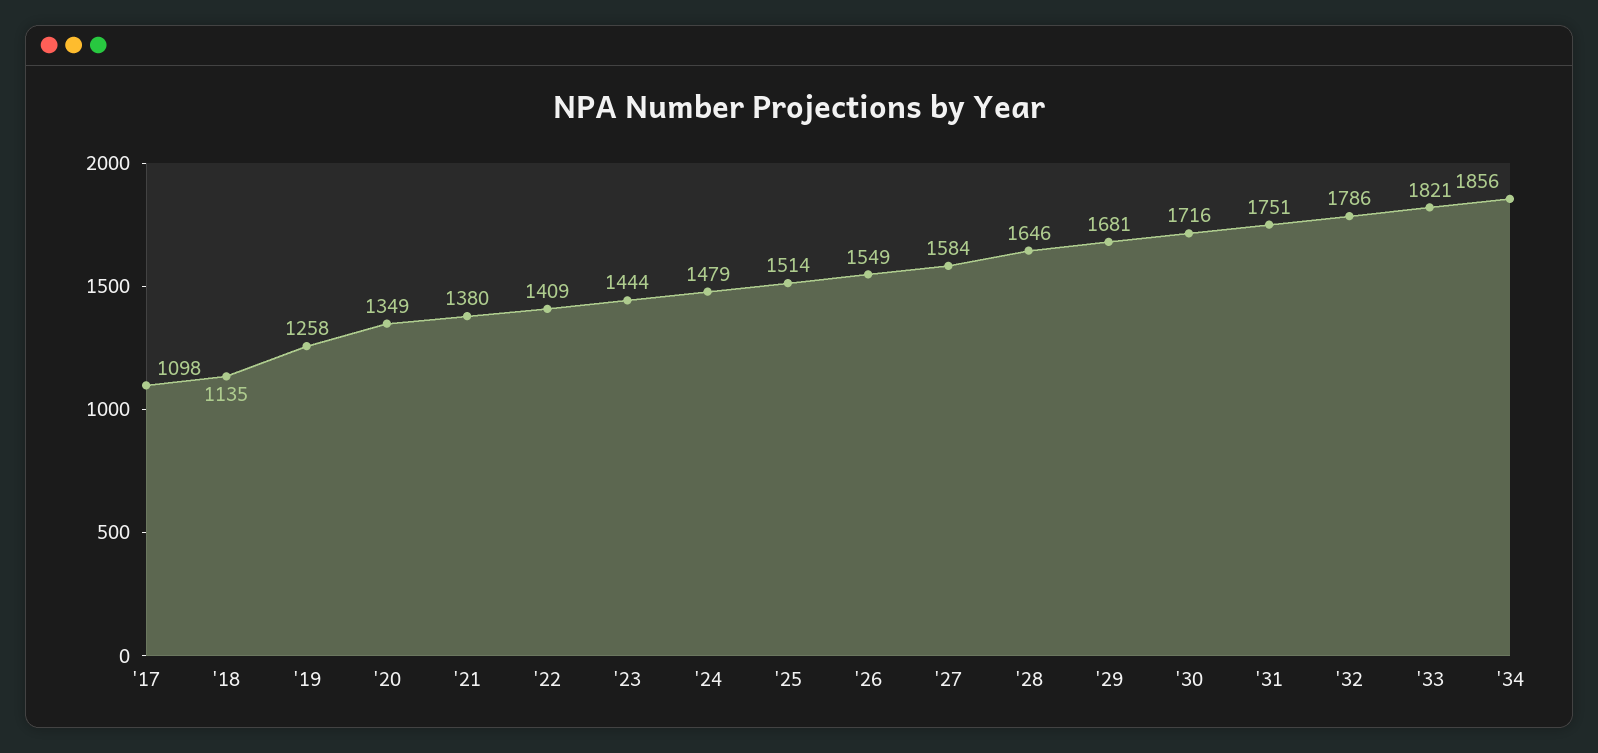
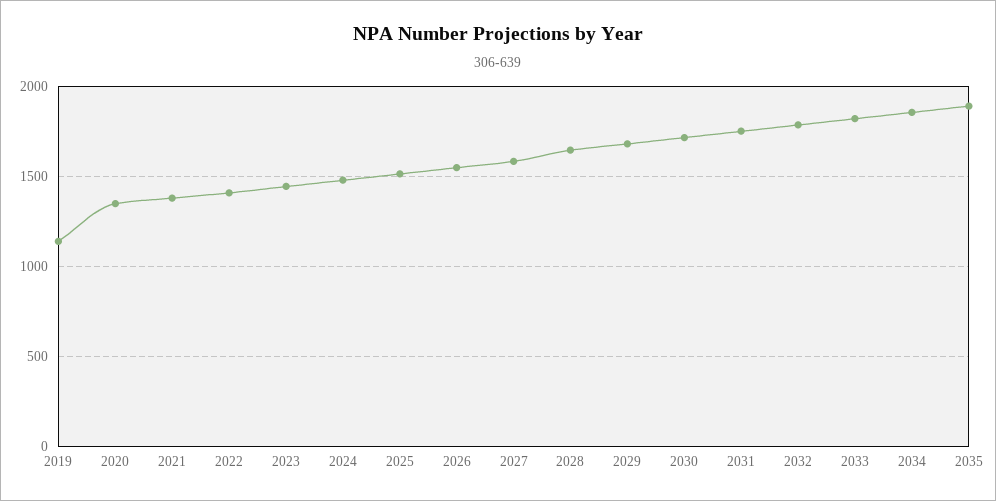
'17: 1098 -> none
'18: 1135 -> none
'19: 1258 -> 1150
2035: none -> 1900

